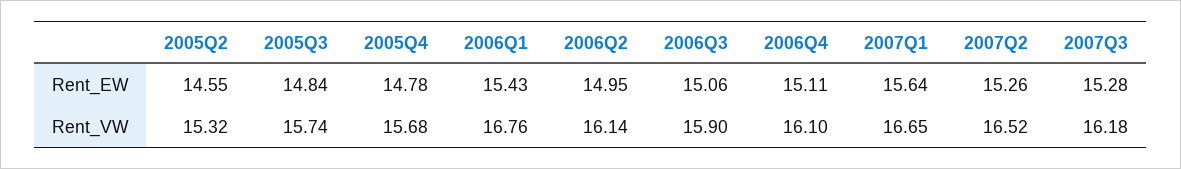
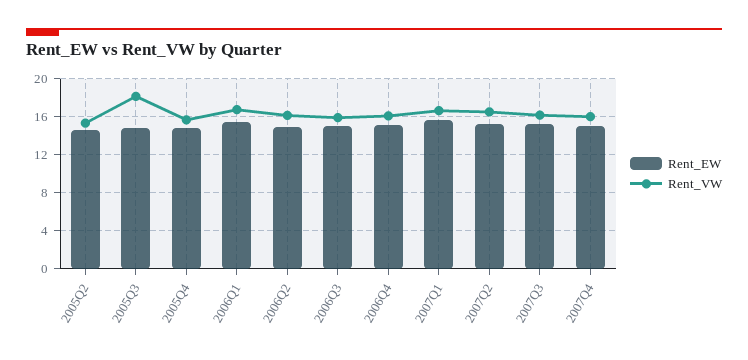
Rent_VW, 2005Q3: 15.74 -> 18
Rent_EW, 2007Q4: none -> 15
Rent_VW, 2007Q4: none -> 16

